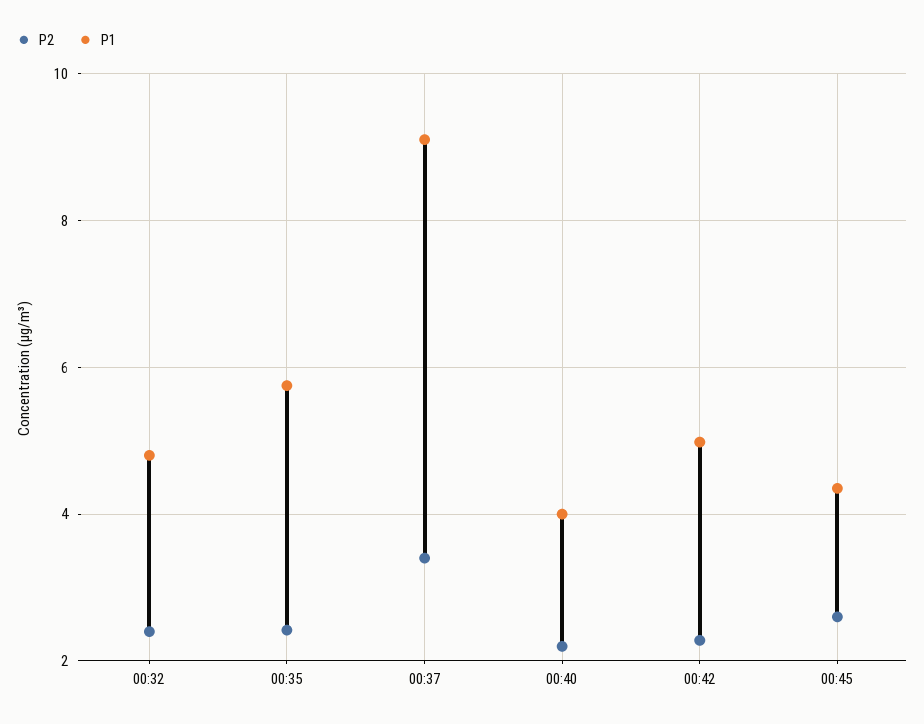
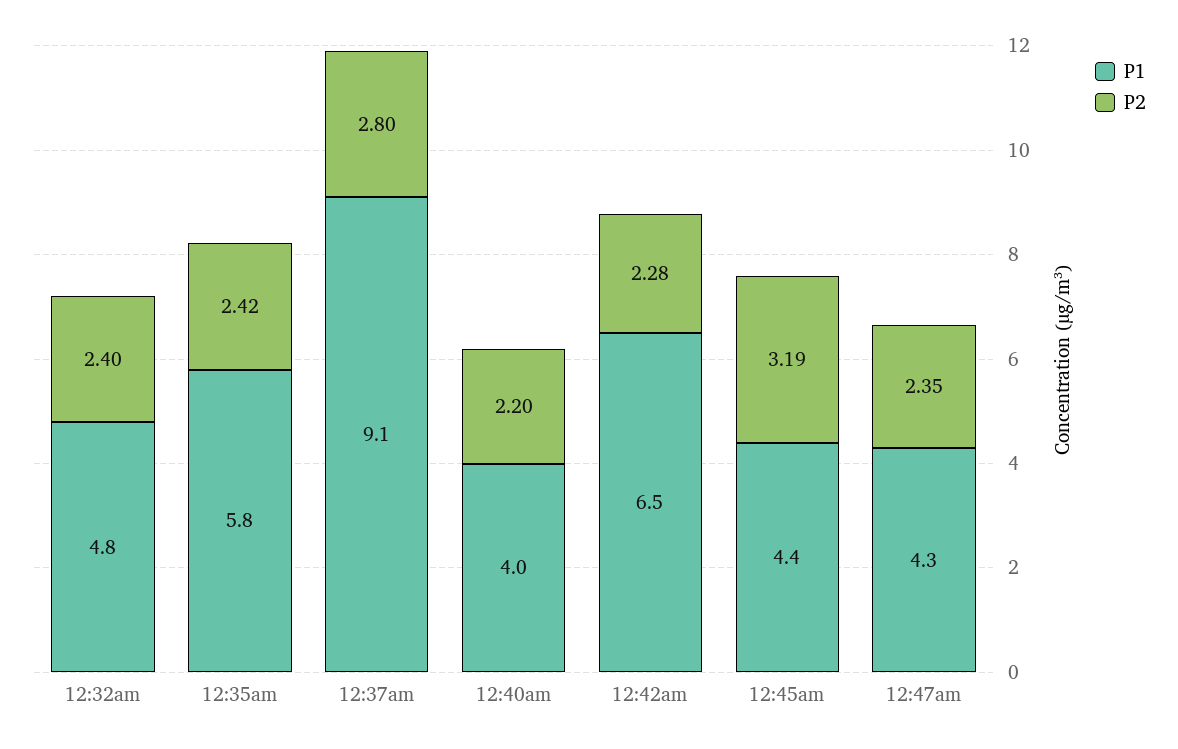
P2, 00:37: 3.4 -> 2.8
P1, 00:42: 5 -> 6.5
P2, 00:45: 2.6 -> 3.19
P1, 12:47am: none -> 4.3
P2, 12:47am: none -> 2.35

